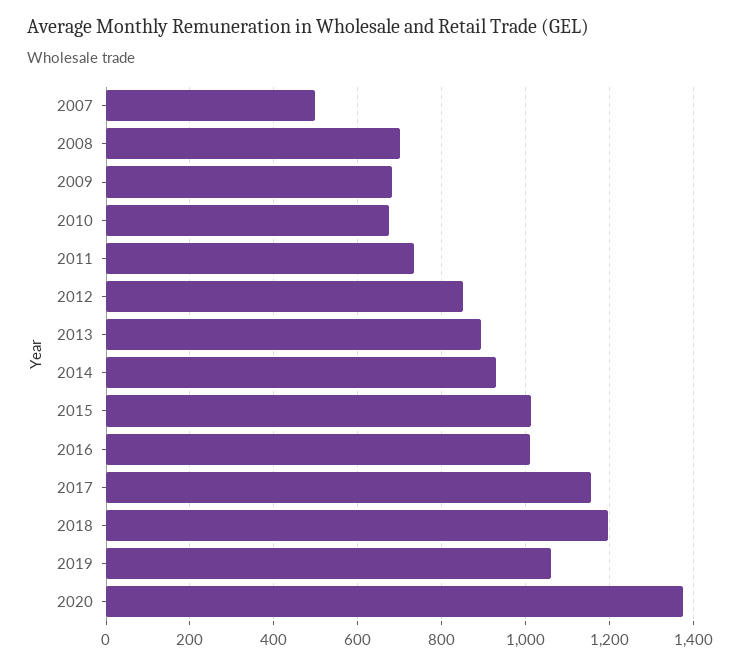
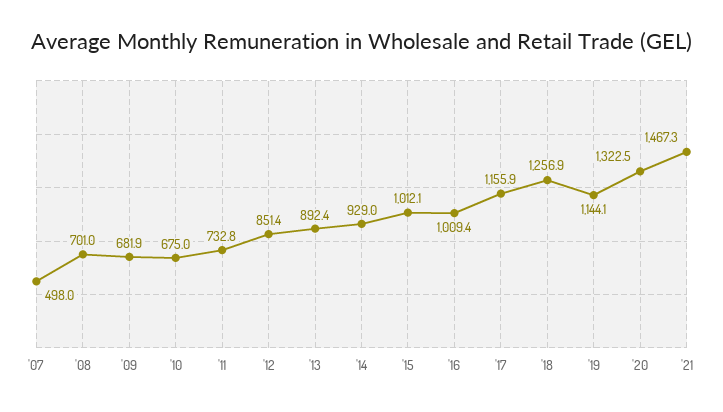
2018: 1200 -> 1256.9
2019: 1060 -> 1144.1
2020: 1380 -> 1322.5
'21: none -> 1467.3

